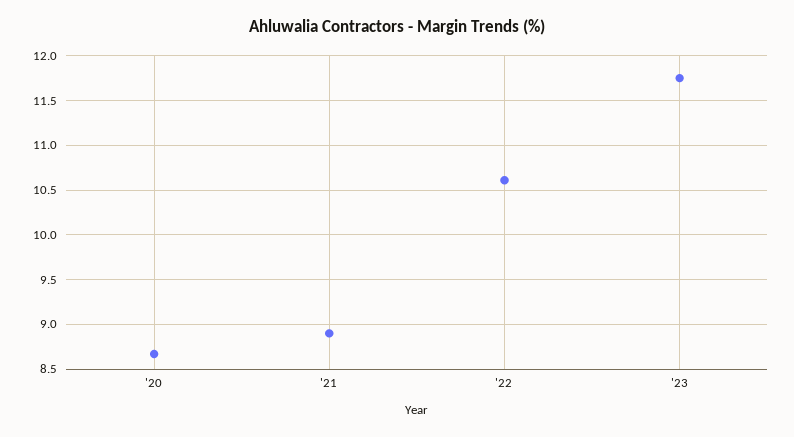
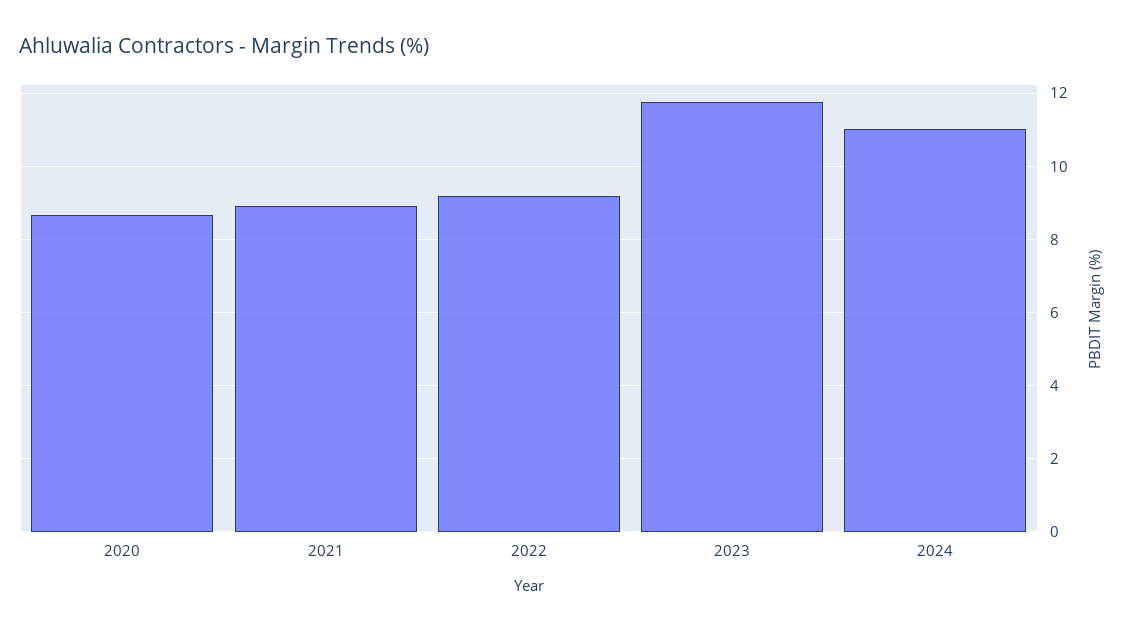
'22: 10.6 -> 9.2
2024: none -> 11

